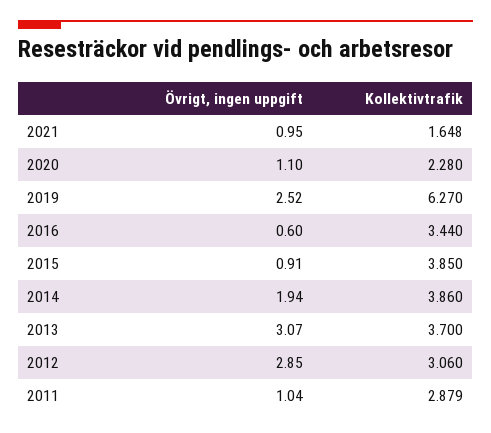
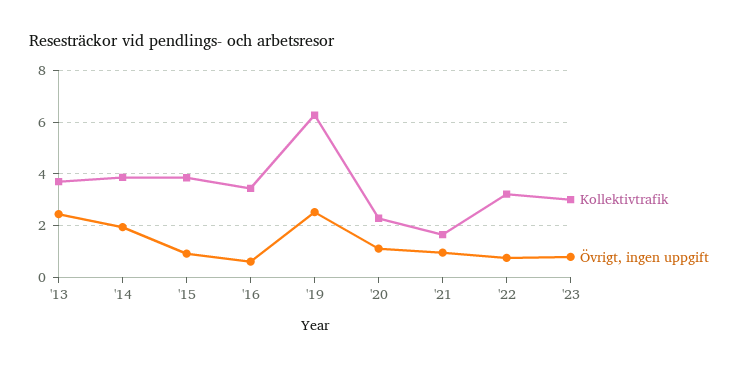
Övrigt, ingen uppgift, 2013: 3.07 -> 2.5
Övrigt, ingen uppgift, 2012: 2.85 -> none
Kollektivtrafik, 2012: 3.06 -> none
Övrigt, ingen uppgift, 2011: 1.04 -> none
Kollektivtrafik, 2011: 2.879 -> none
Kollektivtrafik, '22: none -> 3.25
Övrigt, ingen uppgift, '22: none -> 0.75
Kollektivtrafik, '23: none -> 3
Övrigt, ingen uppgift, '23: none -> 0.75

